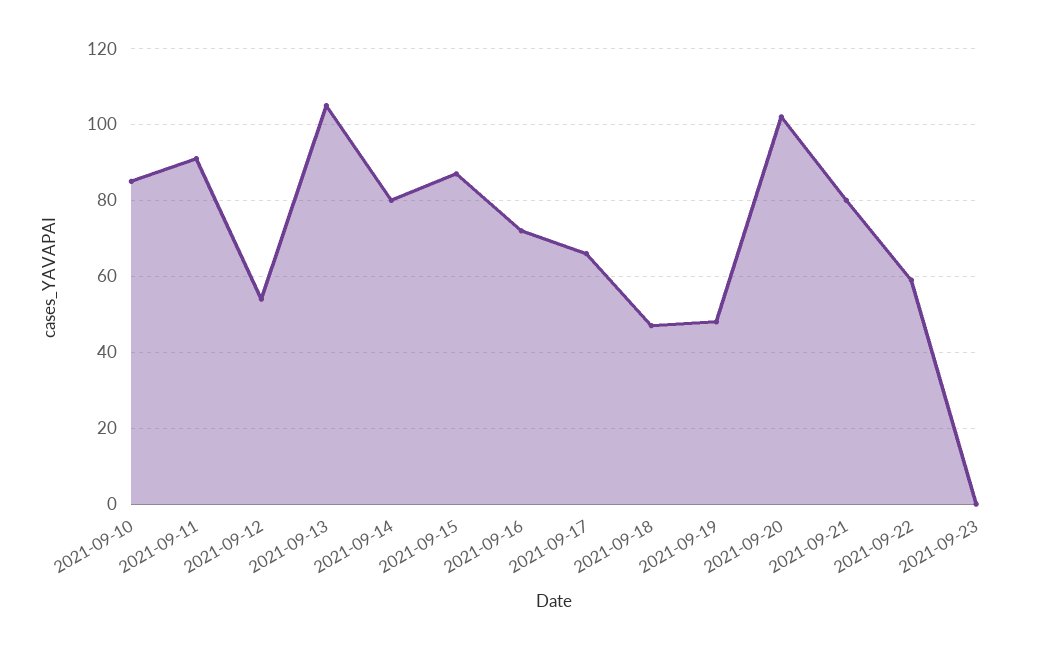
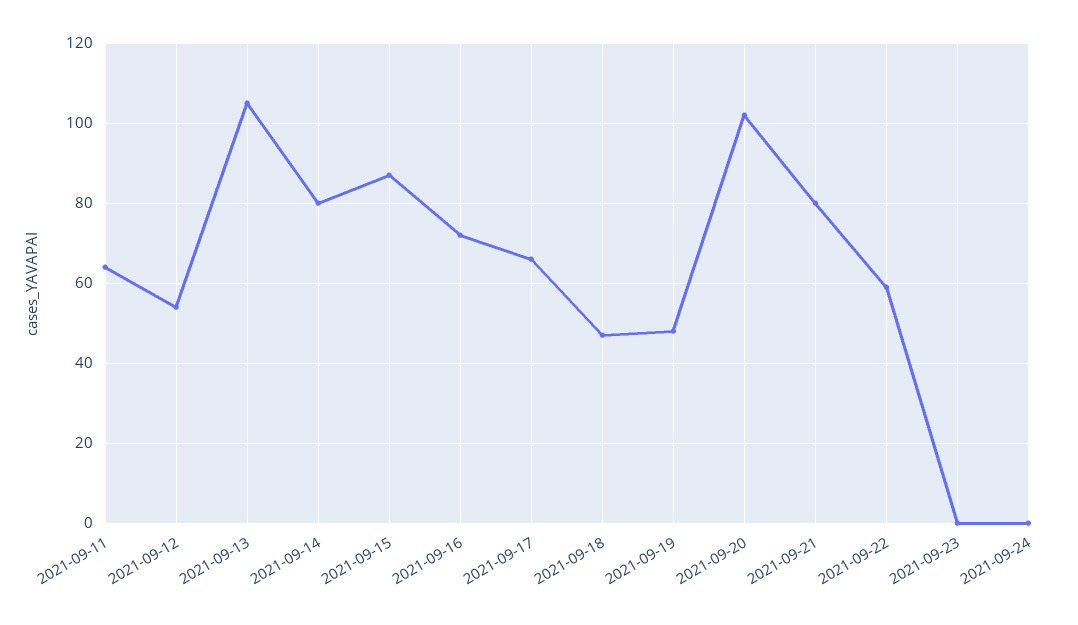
2021-09-10: 85 -> none
2021-09-11: 90 -> 65
2021-09-24: none -> 0

